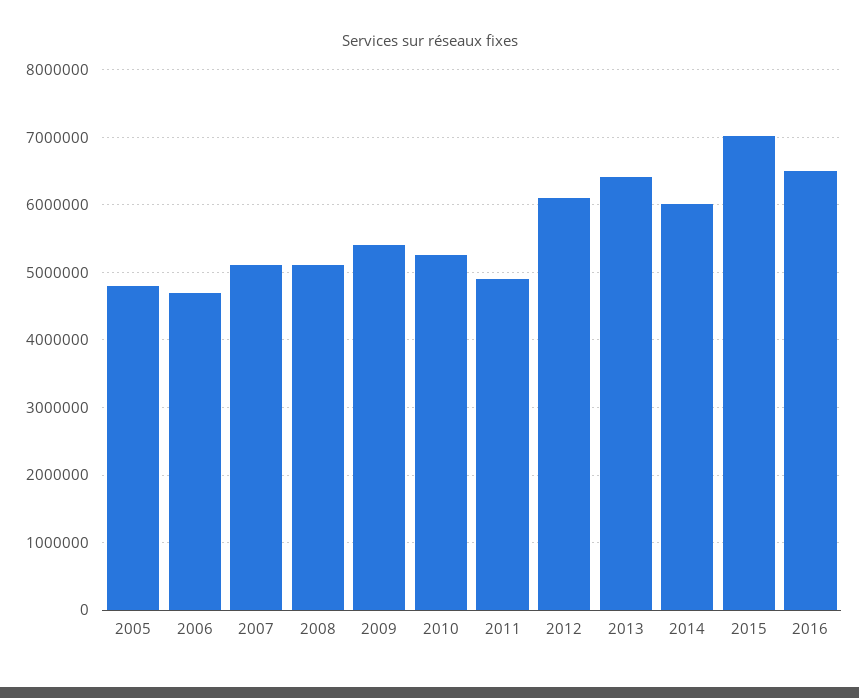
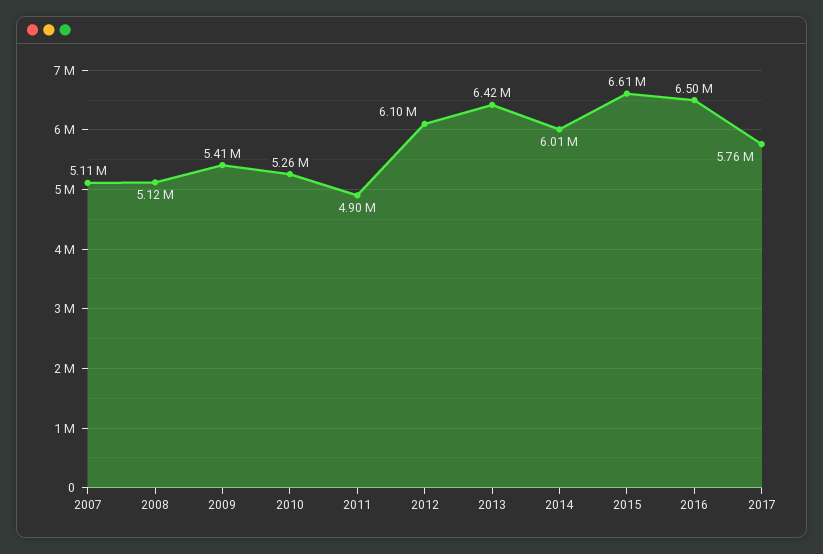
2005: 4800000 -> none
2006: 4700000 -> none
2015: 7000000 -> 6610000
2017: none -> 5760000

